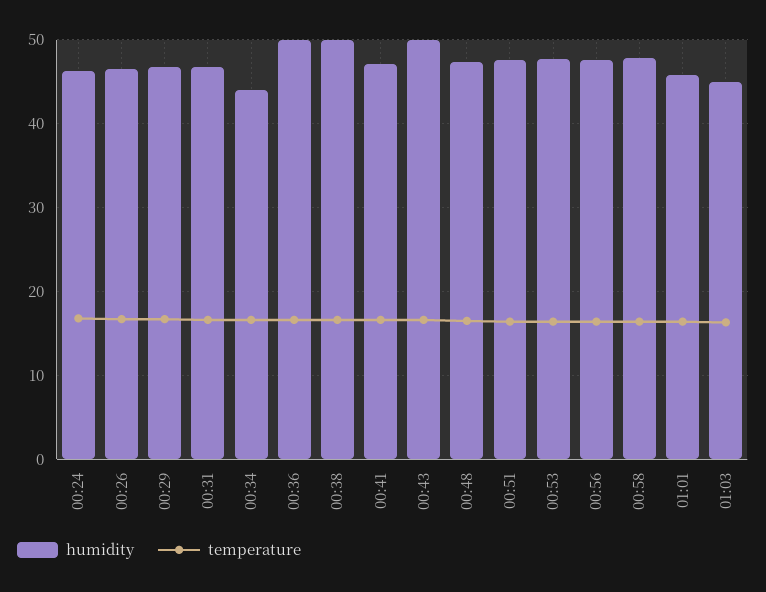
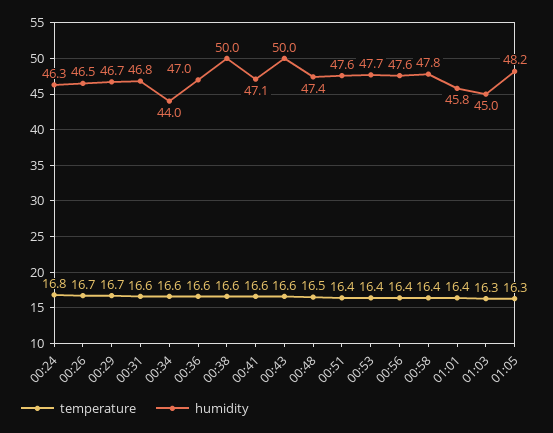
humidity, 00:36: 50 -> 47
temperature, 01:05: none -> 16.3
humidity, 01:05: none -> 48.2

